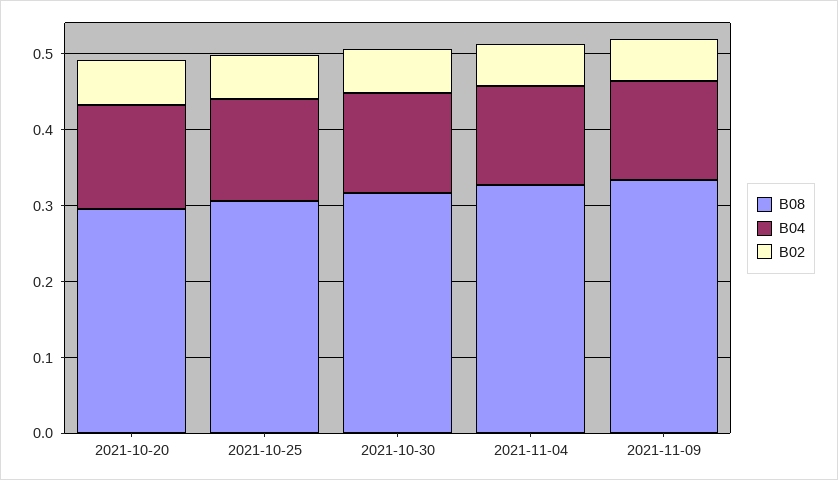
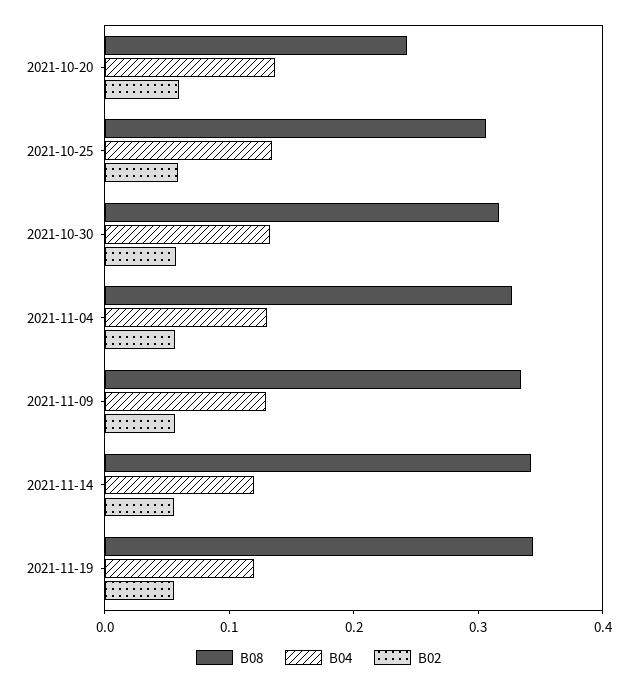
B08, 2021-10-20: 0.3 -> 0.24
B08, 2021-11-14: none -> 0.34
B04, 2021-11-14: none -> 0.12
B02, 2021-11-14: none -> 0.06
B08, 2021-11-19: none -> 0.34
B04, 2021-11-19: none -> 0.12
B02, 2021-11-19: none -> 0.06

